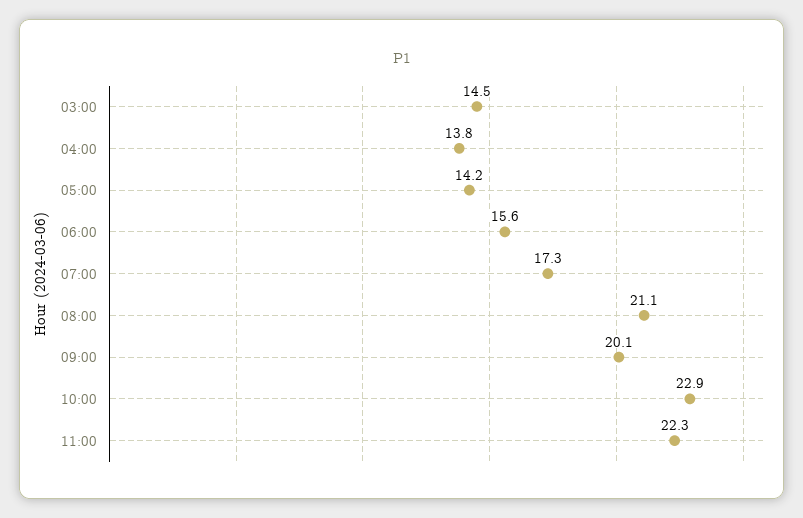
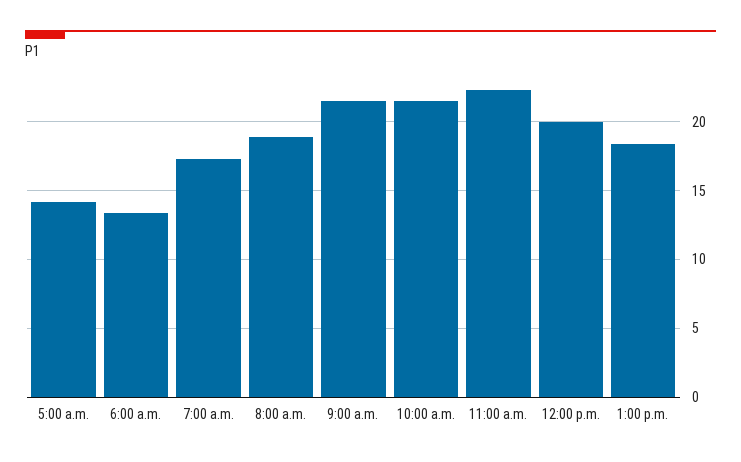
03:00: 14.5 -> none
04:00: 13.8 -> none
06:00: 15.6 -> 13.5
08:00: 21.1 -> 19
09:00: 20.1 -> 21.5
10:00: 22.9 -> 21.5
12:00 p.m.: none -> 20
1:00 p.m.: none -> 18.5

